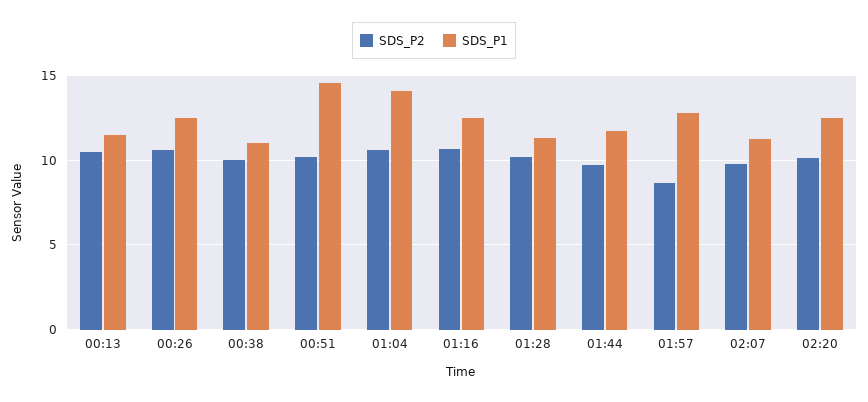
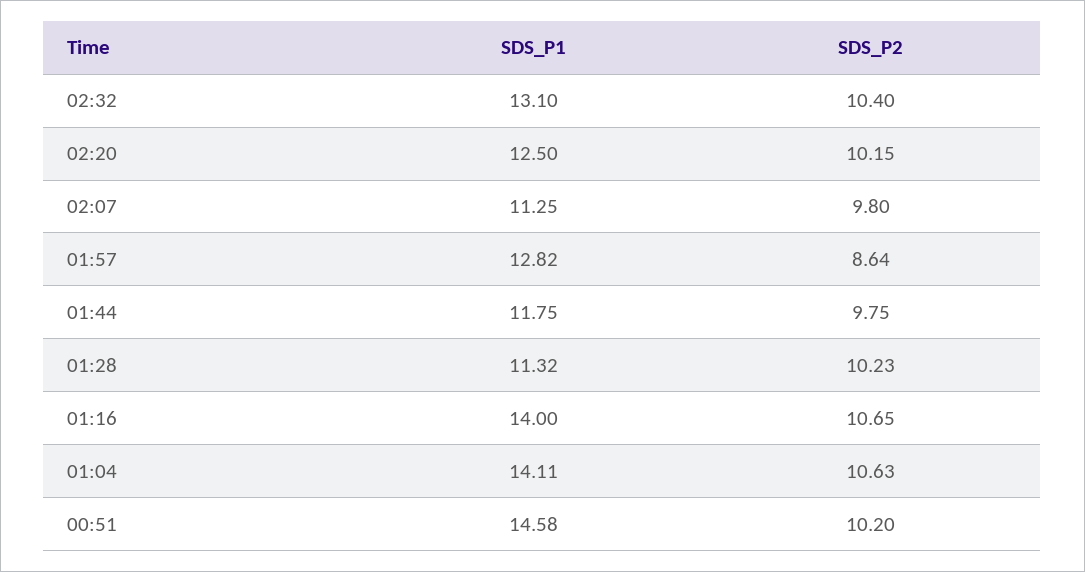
SDS_P2, 00:13: 10.5 -> none
SDS_P1, 00:13: 11.5 -> none
SDS_P2, 00:26: 10.5 -> none
SDS_P1, 00:26: 12.5 -> none
SDS_P2, 00:38: 10 -> none
SDS_P1, 00:38: 11 -> none
SDS_P1, 01:16: 12.5 -> 14
SDS_P1, 02:32: none -> 13.1
SDS_P2, 02:32: none -> 10.4

